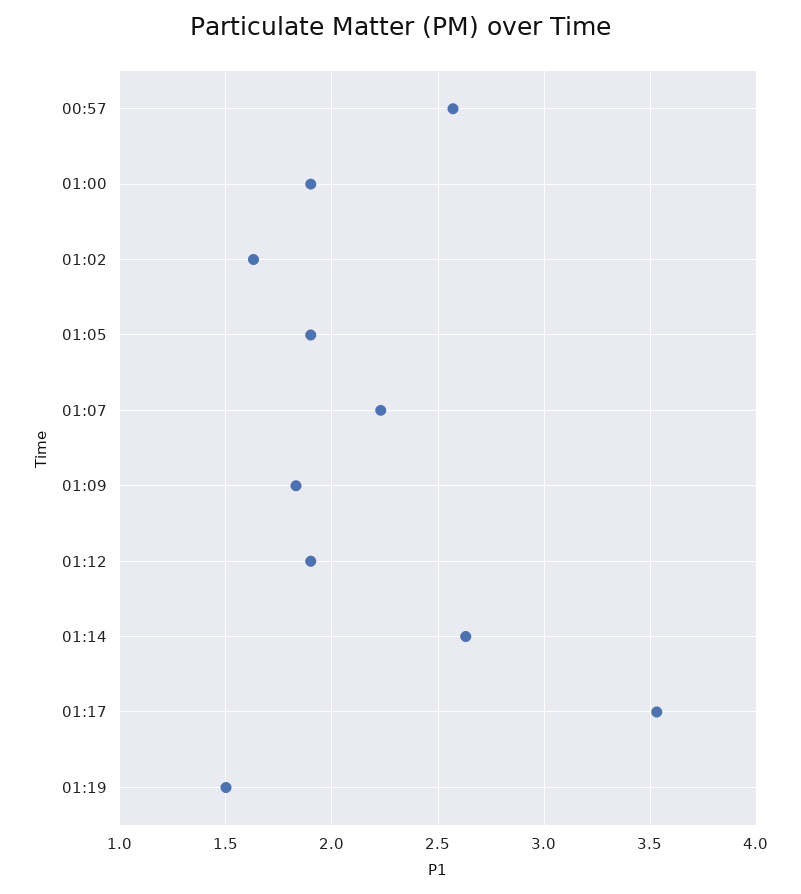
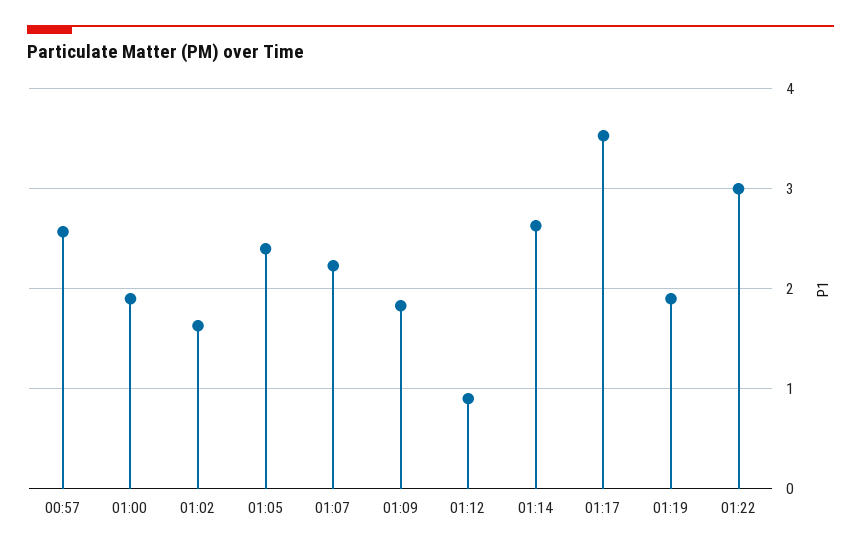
01:05: 1.9 -> 2.4
01:12: 1.9 -> 0.9
01:19: 1.5 -> 1.9
01:22: none -> 3

